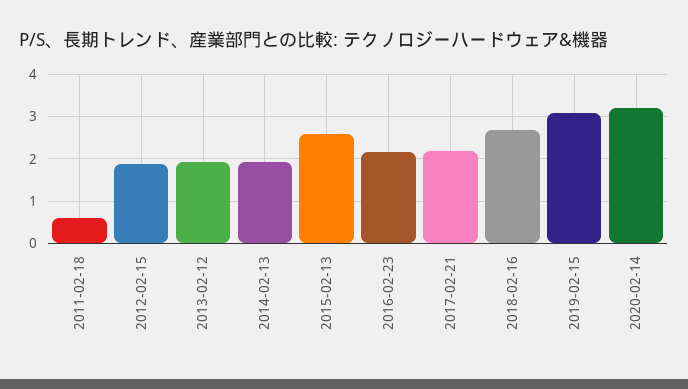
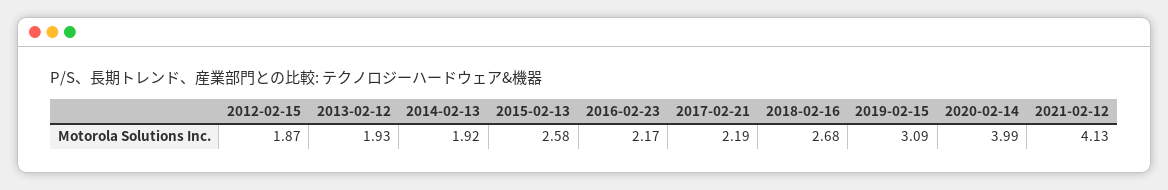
2011-02-18: 0.6 -> none
2020-02-14: 3.2 -> 3.99
2021-02-12: none -> 4.13

